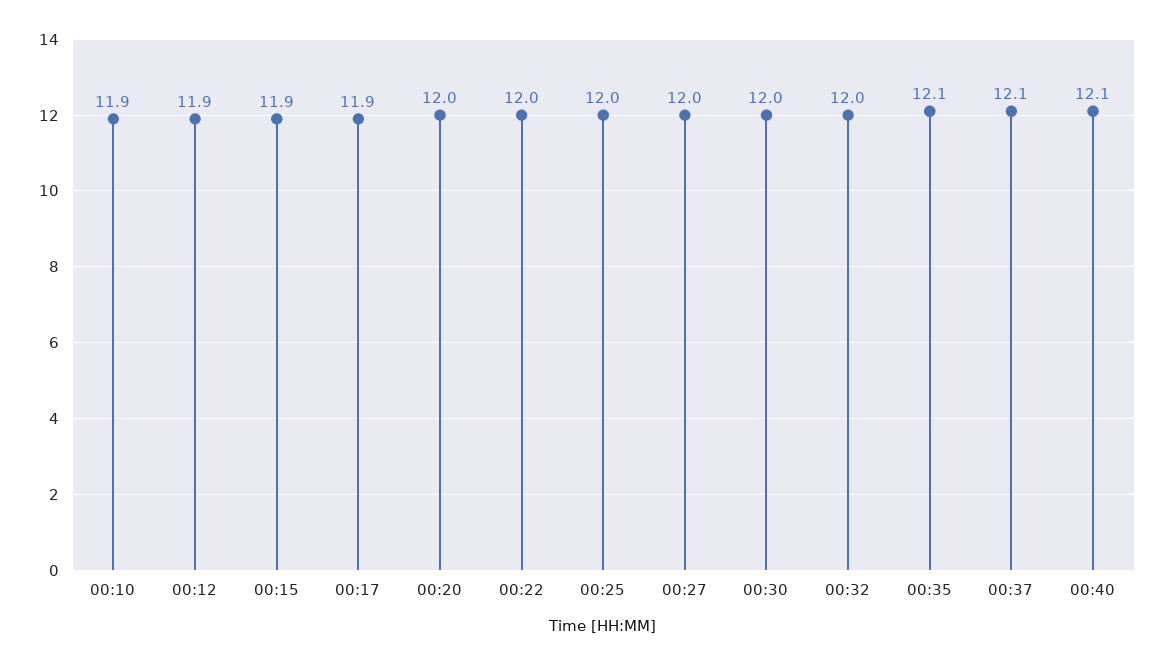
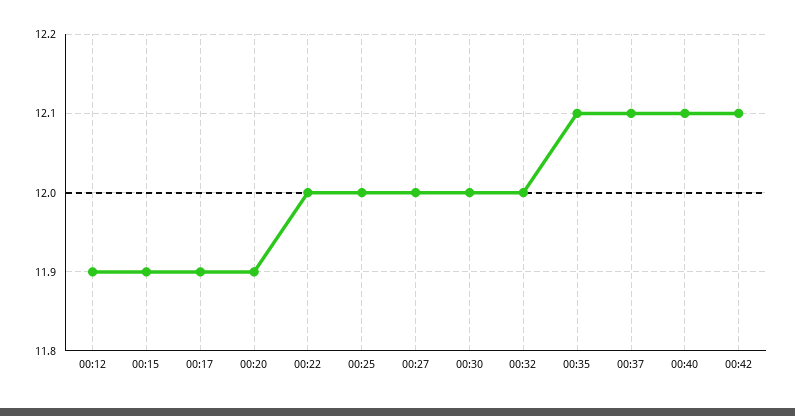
00:10: 11.9 -> none
00:20: 12 -> 11.9
00:42: none -> 12.1

